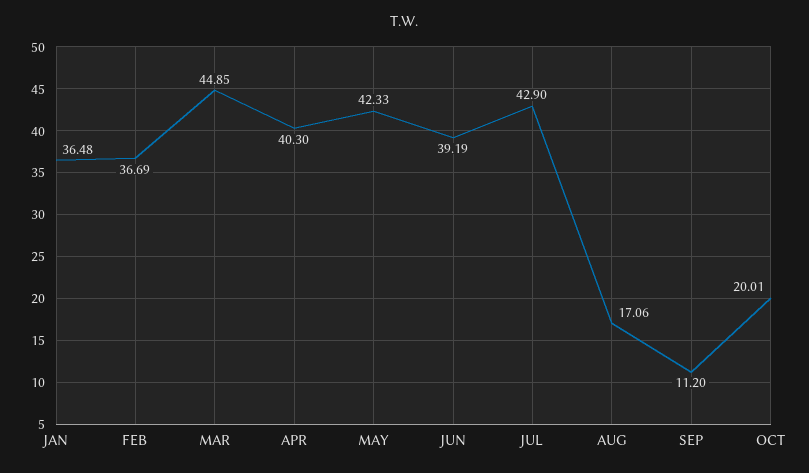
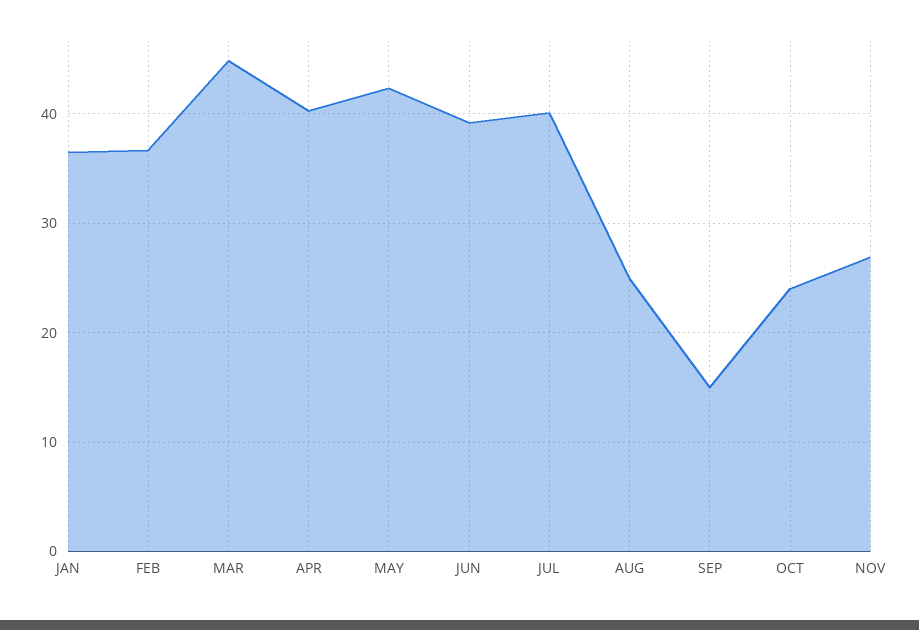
JUL: 42.9 -> 40
AUG: 17.06 -> 25
SEP: 11.2 -> 15
OCT: 20.01 -> 24
NOV: none -> 27

